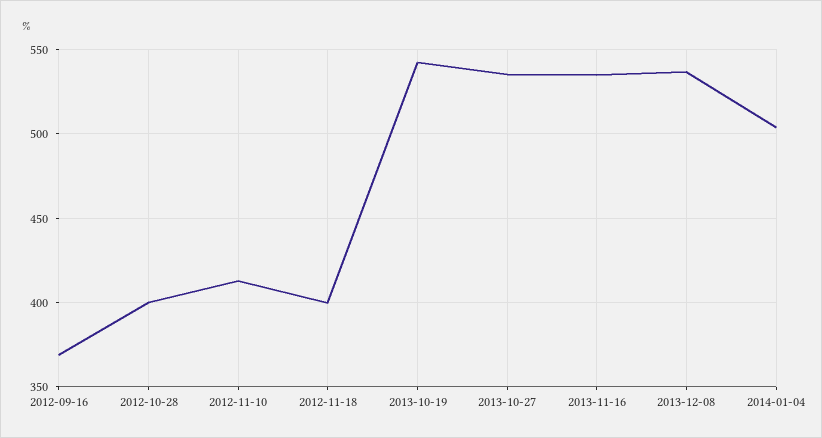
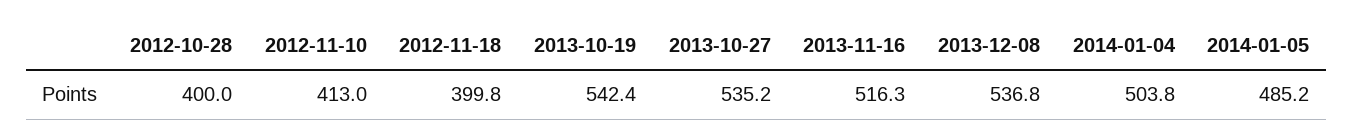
2012-09-16: 370 -> none
2013-11-16: 535 -> 516.3
2014-01-05: none -> 485.2

